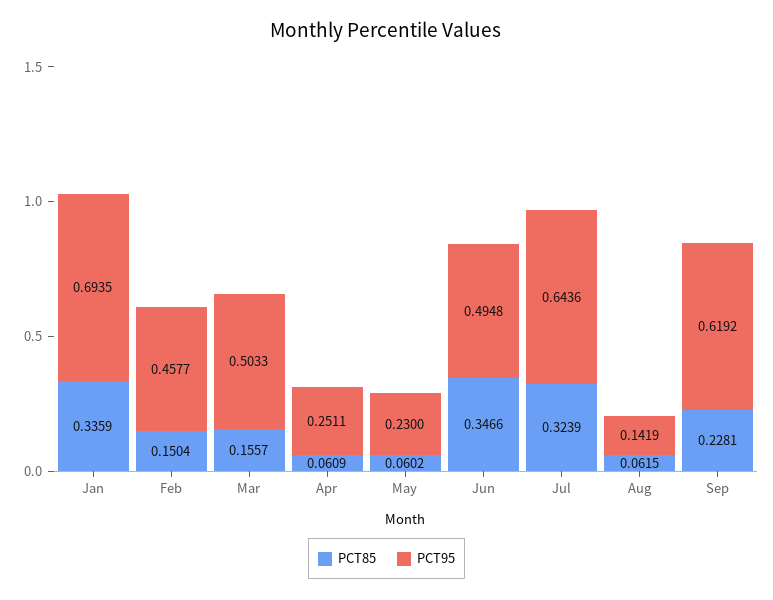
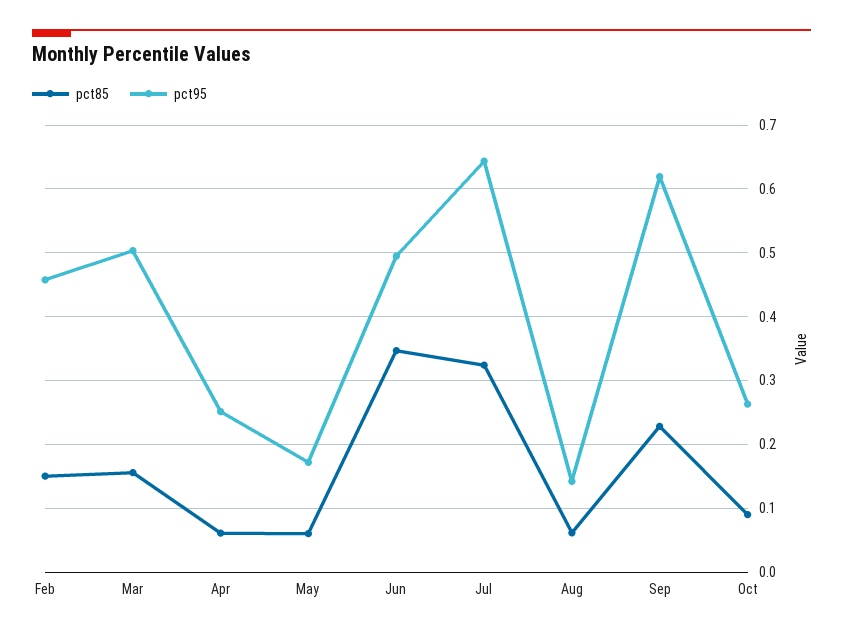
PCT85, Jan: 0.3359 -> none
PCT95, Jan: 0.6935 -> none
PCT95, May: 0.23 -> 0.17
PCT85, Oct: none -> 0.09
PCT95, Oct: none -> 0.26

